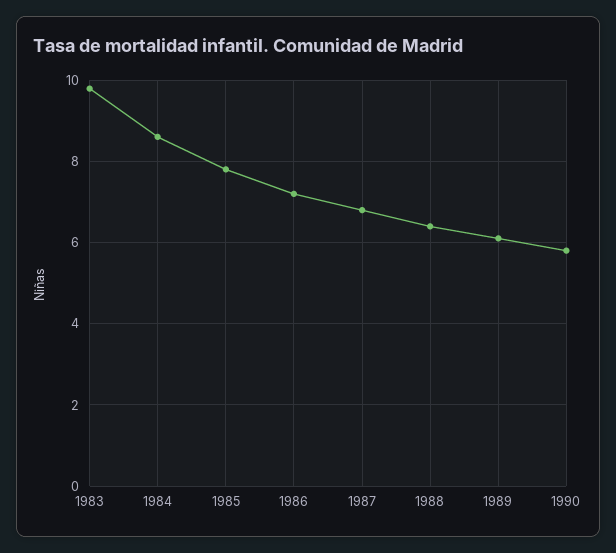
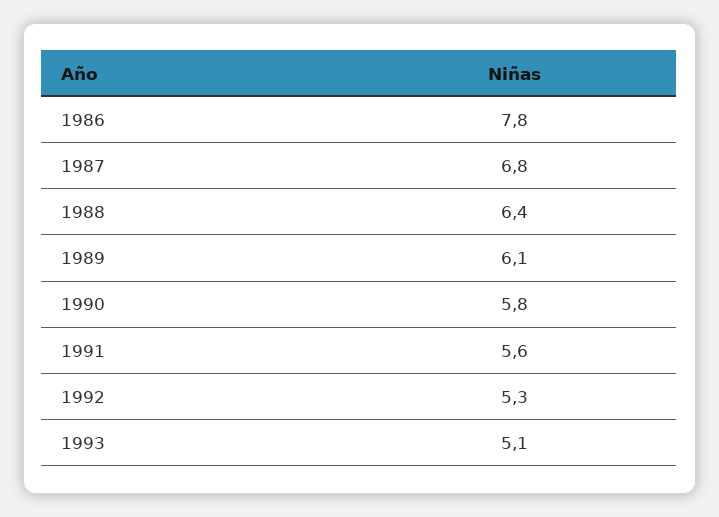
1983: 9.8 -> none
1984: 8.6 -> none
1985: 7.8 -> none
1986: 7.2 -> 7.8
1991: none -> 5.6
1992: none -> 5.3
1993: none -> 5.1

